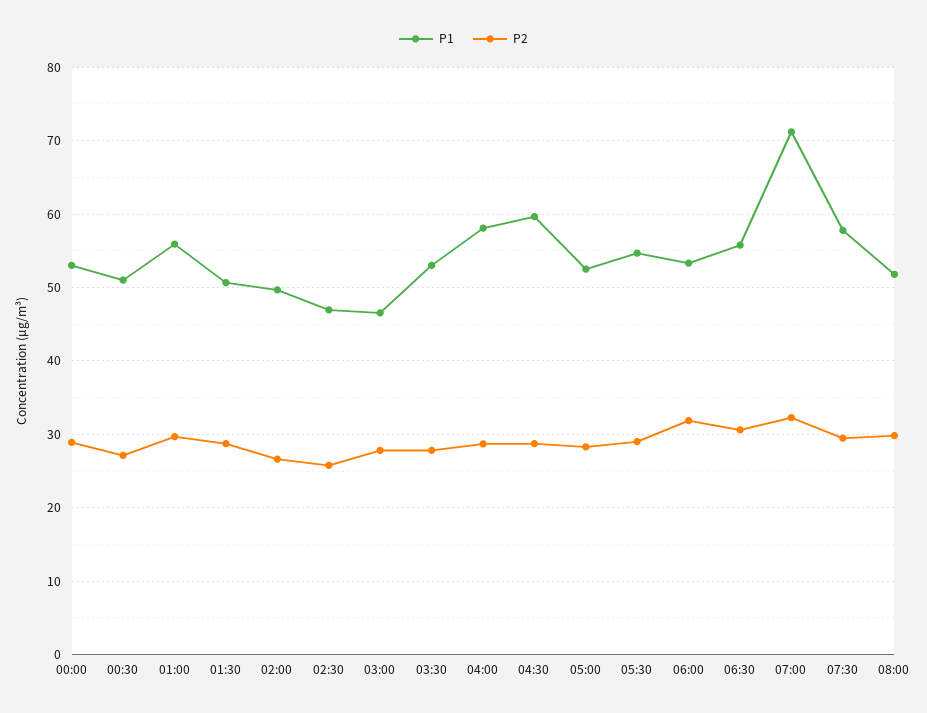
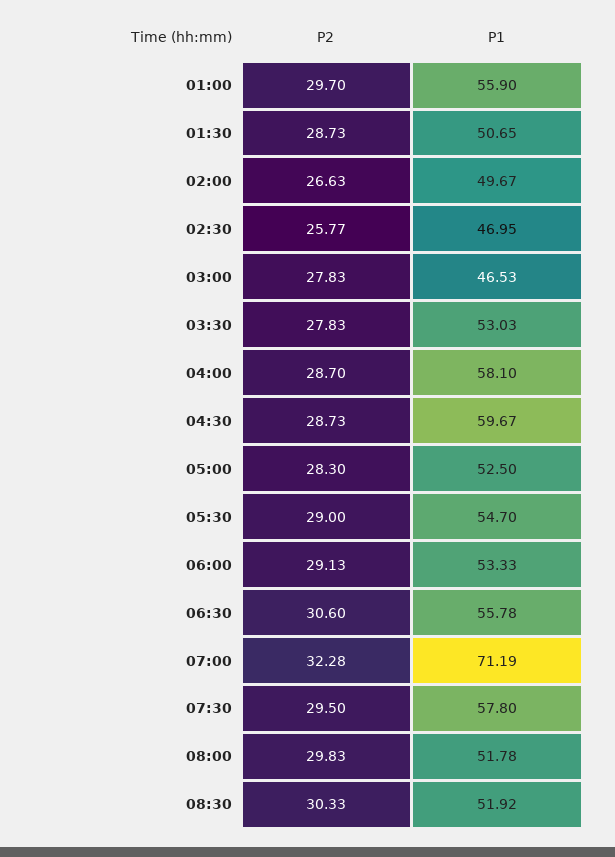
P1, 00:00: 53 -> none
P2, 00:00: 29 -> none
P1, 00:30: 51 -> none
P2, 00:30: 27 -> none
P2, 06:00: 32 -> 29.13
P2, 08:30: none -> 30.33
P1, 08:30: none -> 51.92

